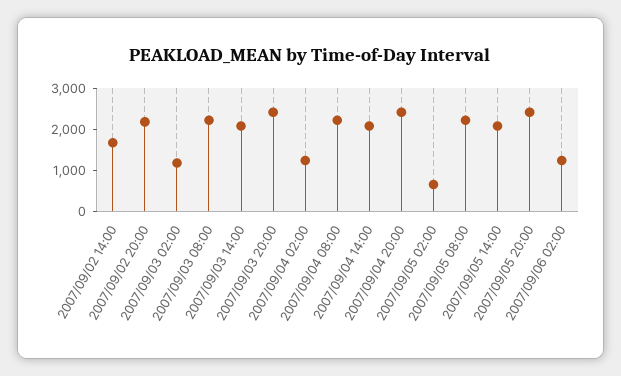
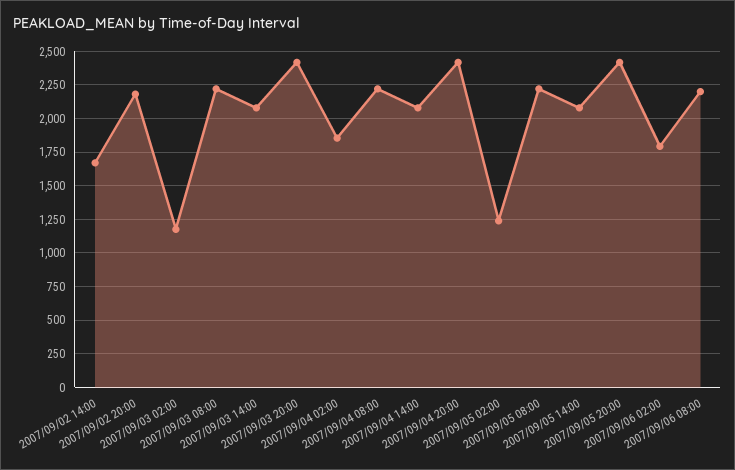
2007/09/04 02:00: 1200 -> 1850
2007/09/05 02:00: 600 -> 1250
2007/09/06 02:00: 1200 -> 1800
2007/09/06 08:00: none -> 2200

